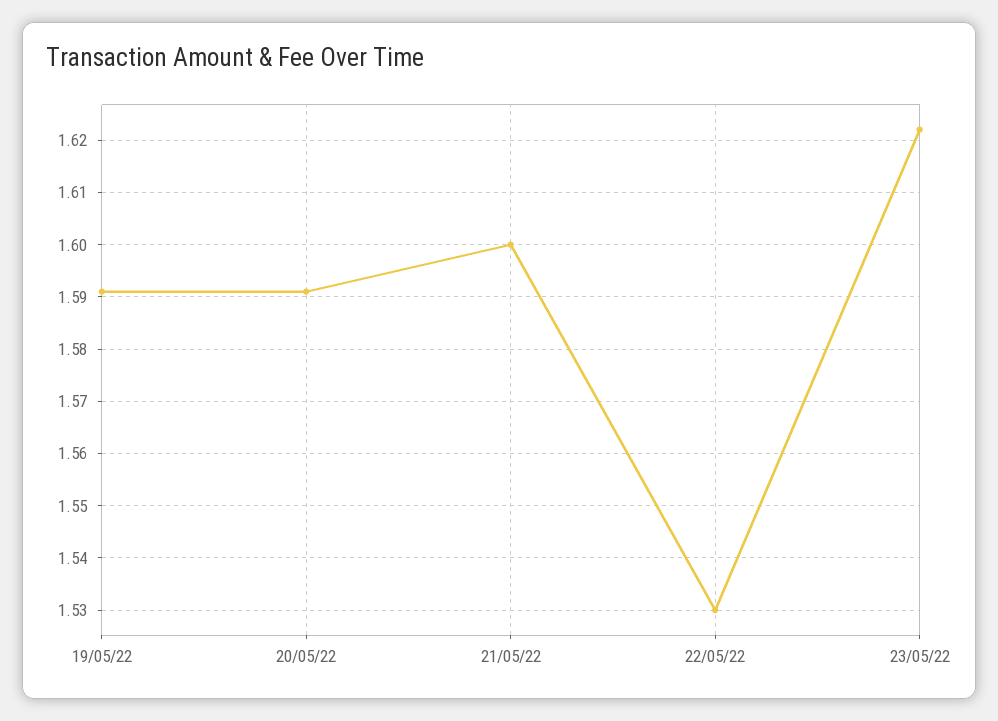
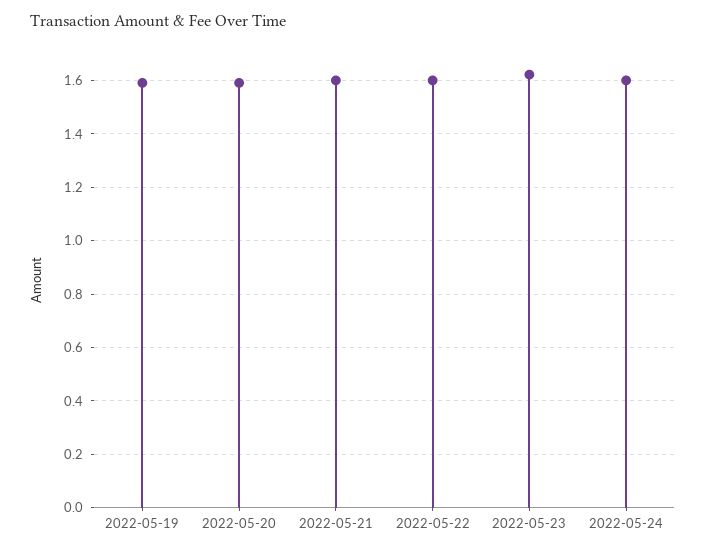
22/05/22: 1.53 -> 1.6
2022-05-24: none -> 1.6

